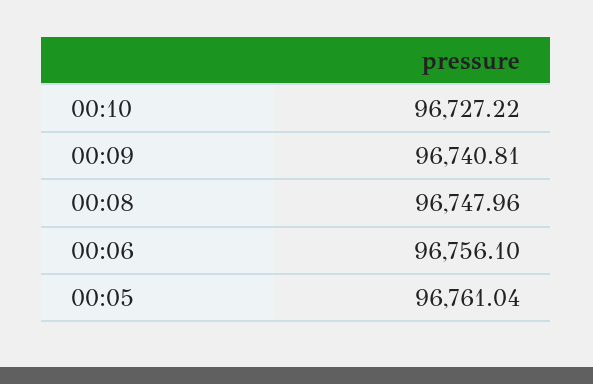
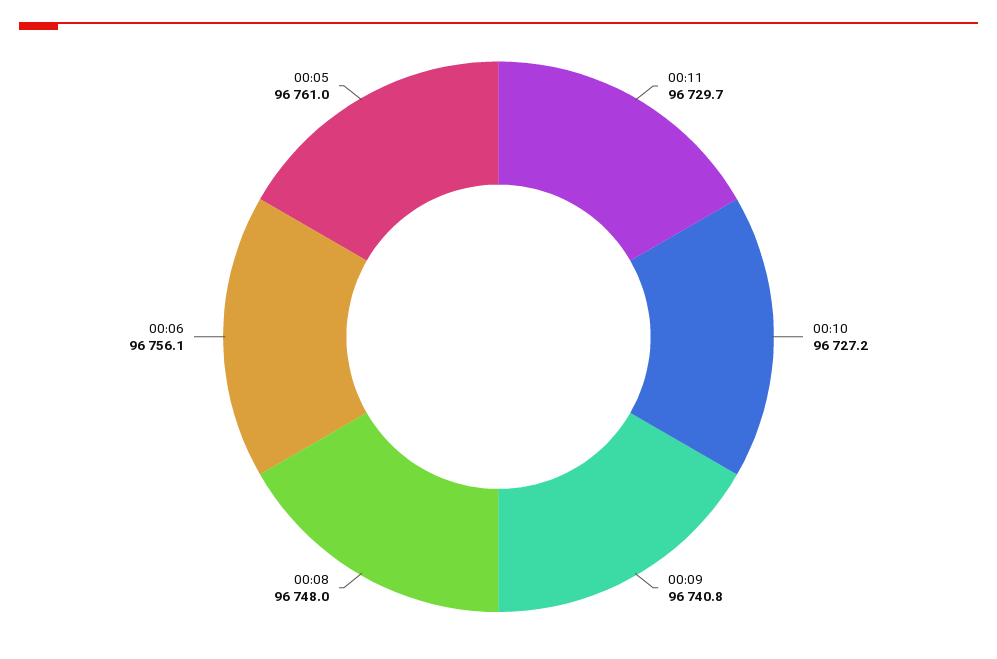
00:11: none -> 96729.7

